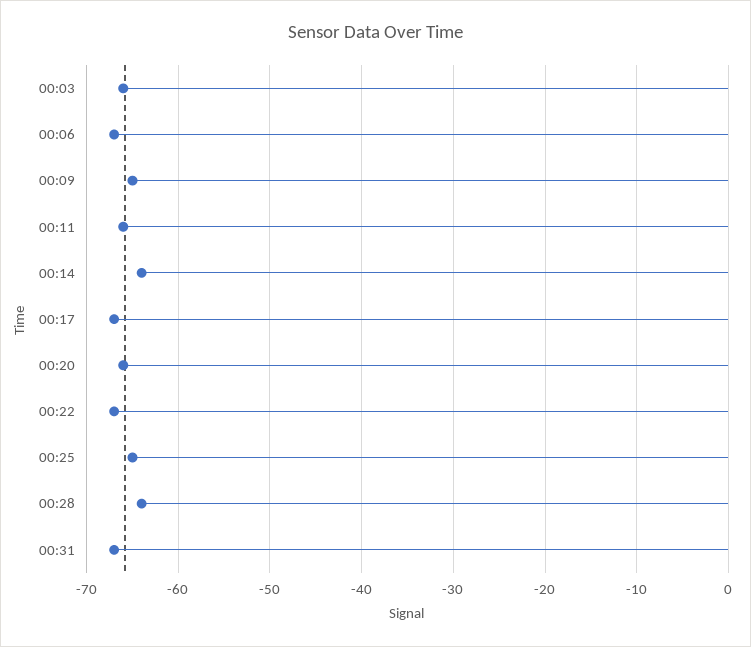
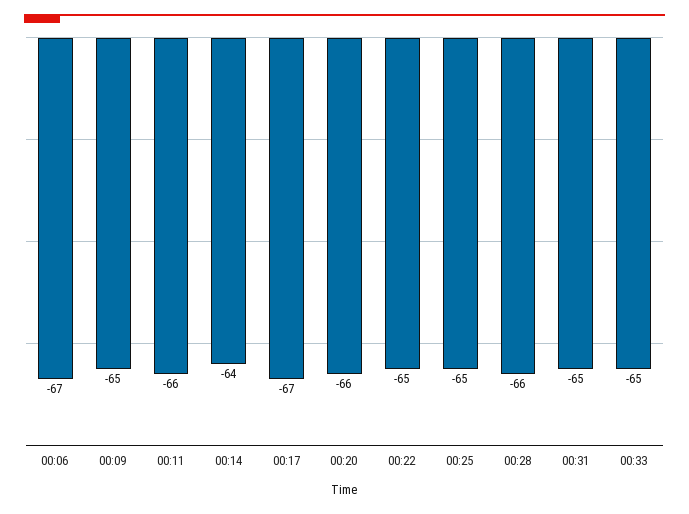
00:03: -66 -> none
00:22: -67 -> -65
00:28: -64 -> -66
00:31: -67 -> -65
00:33: none -> -65

